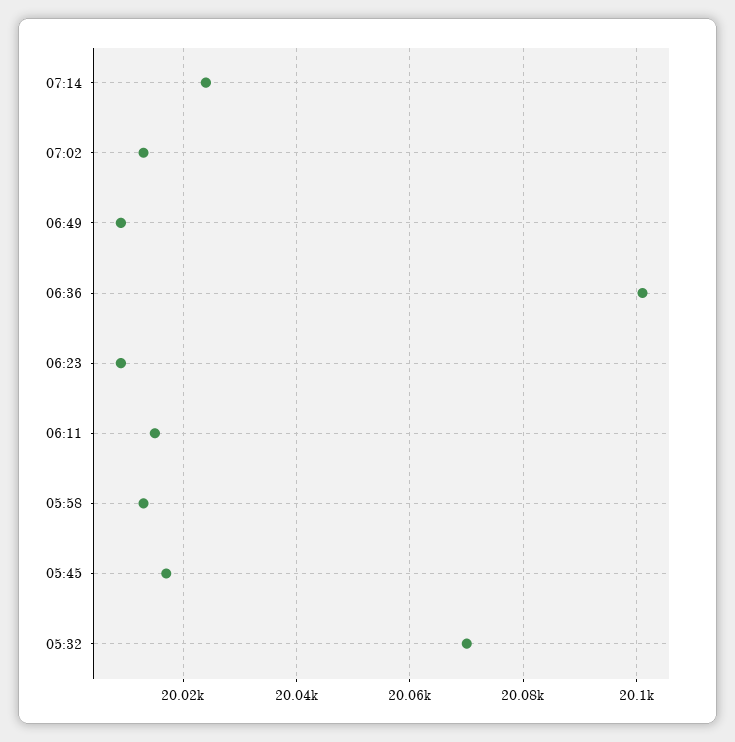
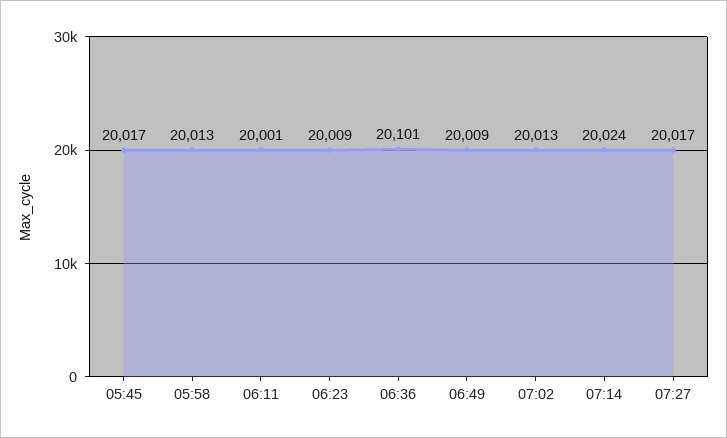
06:11: 20015 -> 20001
05:32: 20070 -> none
07:27: none -> 20017

